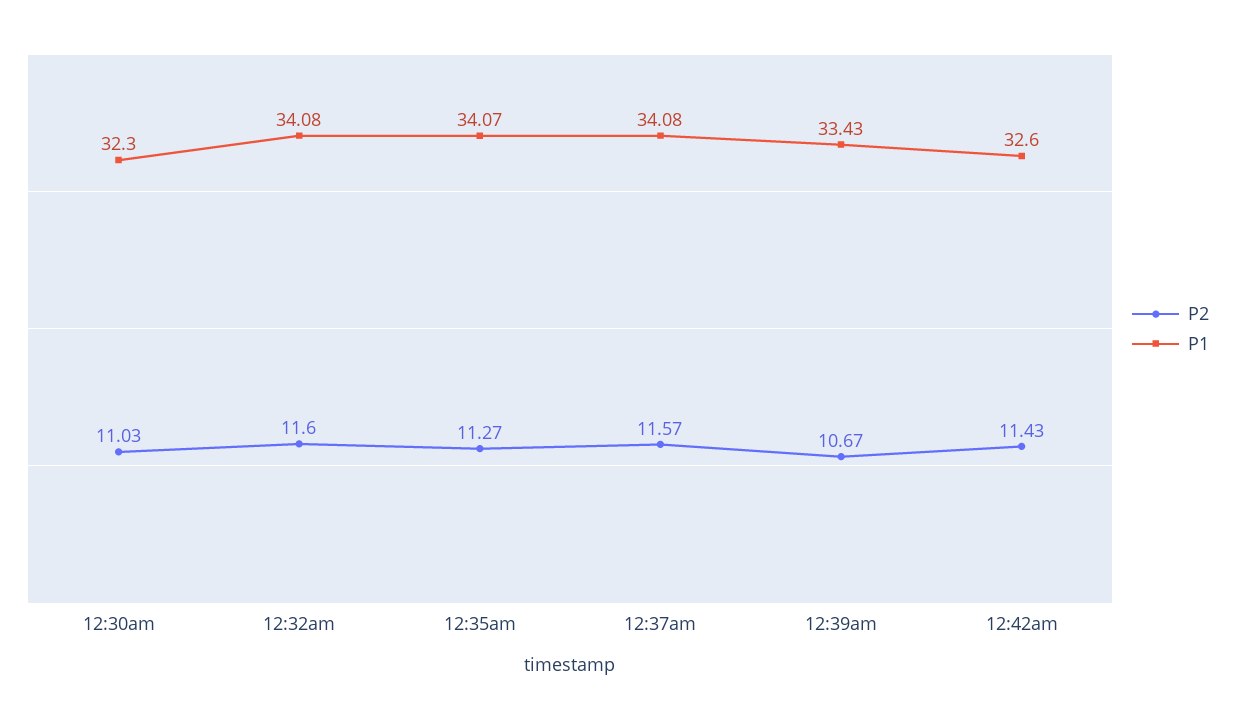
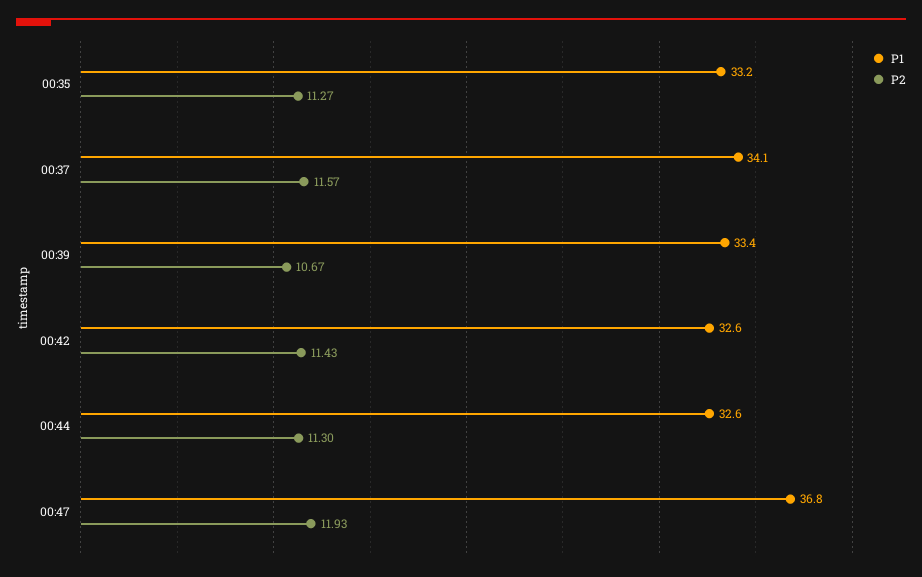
P2, 12:30am: 11.03 -> none
P1, 12:30am: 32.3 -> none
P2, 12:32am: 11.6 -> none
P1, 12:32am: 34.08 -> none
P1, 12:35am: 34.07 -> 33.2
P1, 00:44: none -> 32.6
P2, 00:44: none -> 11.3
P1, 00:47: none -> 36.8
P2, 00:47: none -> 11.93

